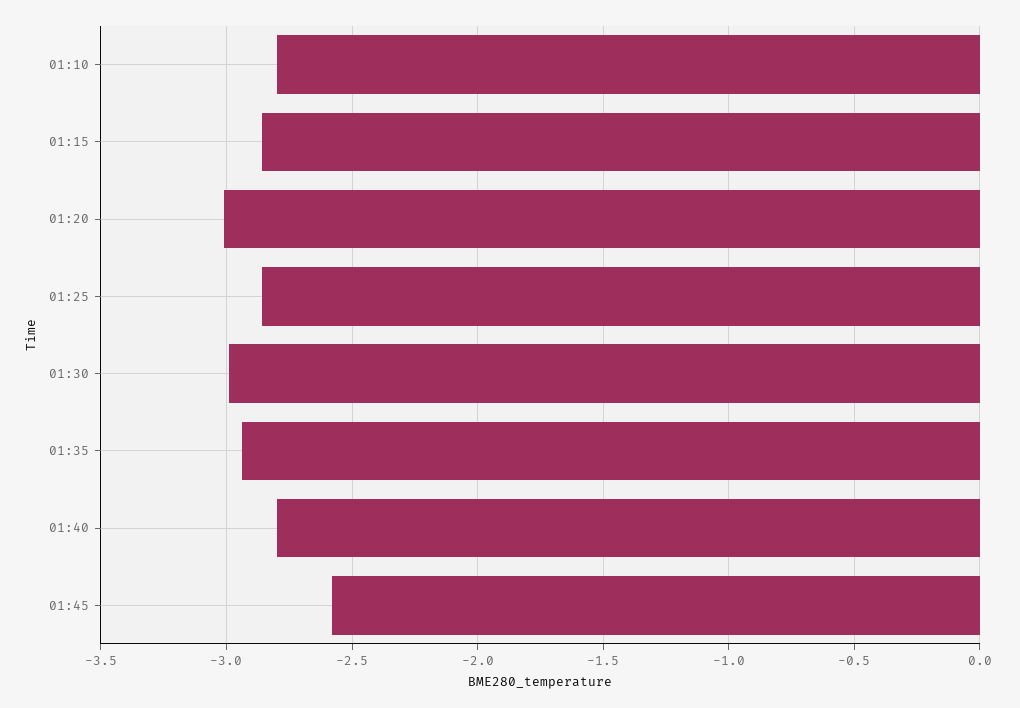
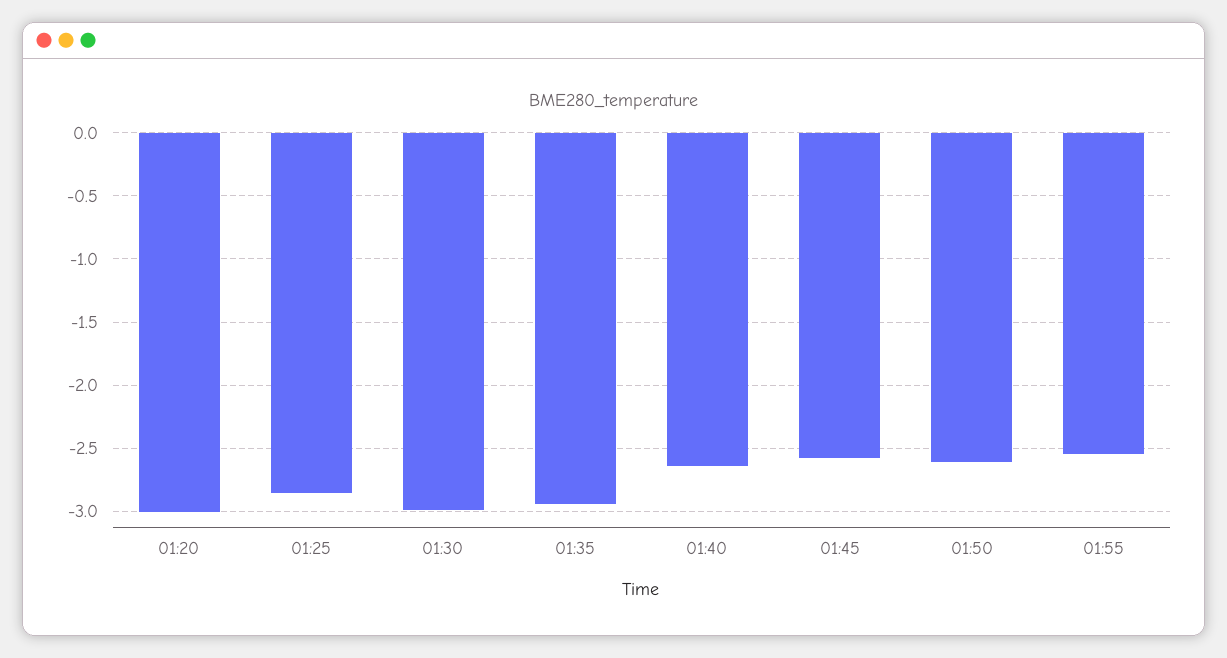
01:10: -2.8 -> none
01:15: -2.85 -> none
01:40: -2.8 -> -2.65
01:50: none -> -2.6
01:55: none -> -2.55

